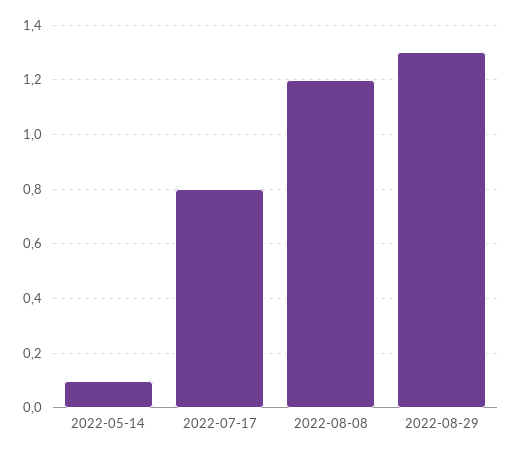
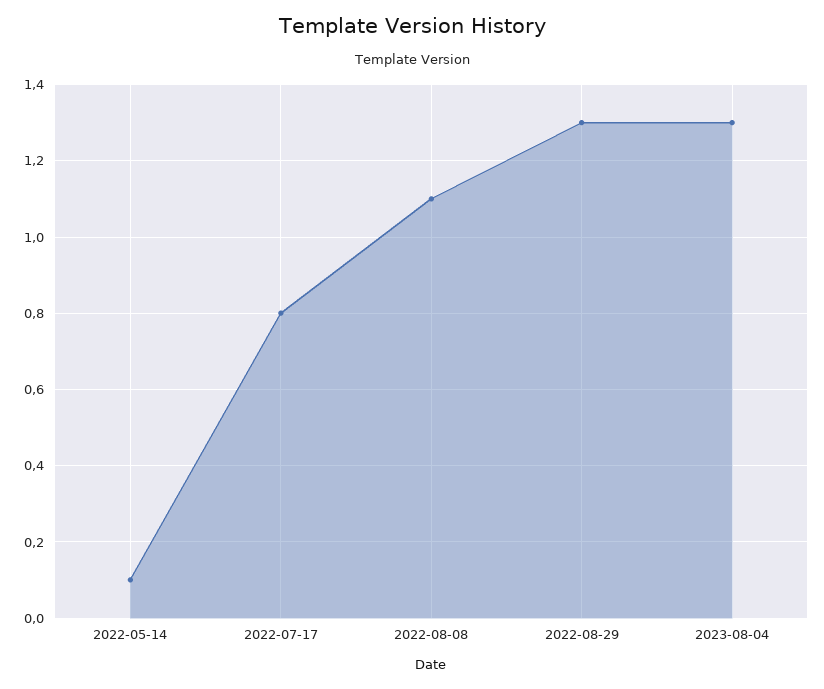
2022-08-08: 1.2 -> 1.1
2023-08-04: none -> 1.3

